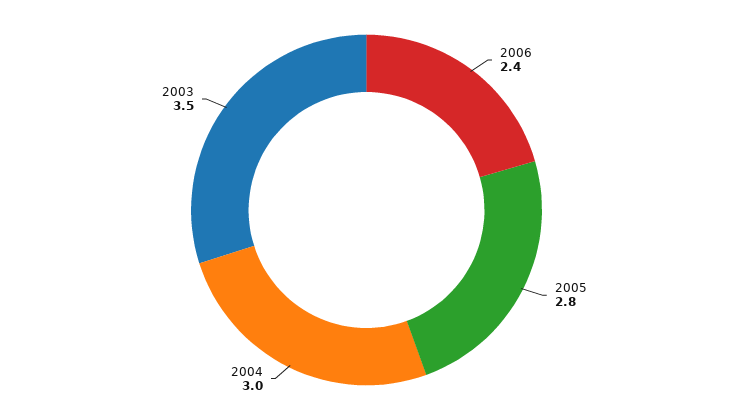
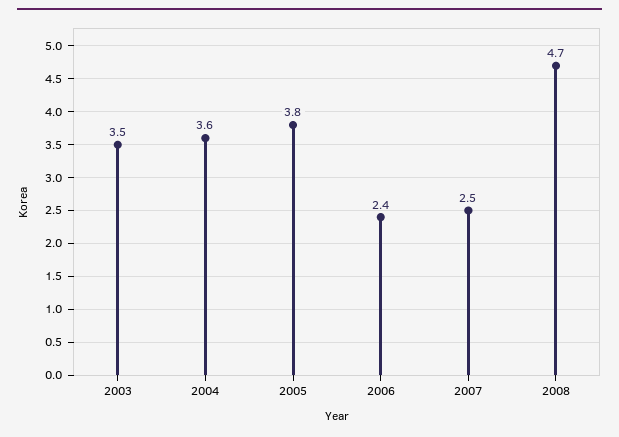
2005: 2.8 -> 3.8
2004: 3 -> 3.6
2007: none -> 2.5
2008: none -> 4.7

